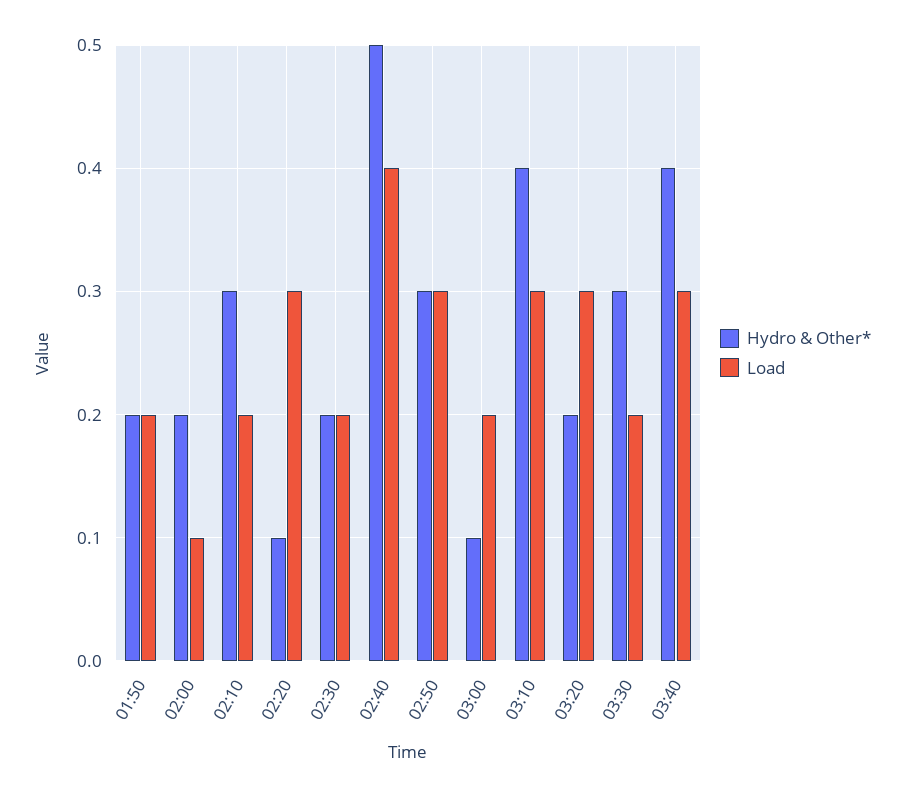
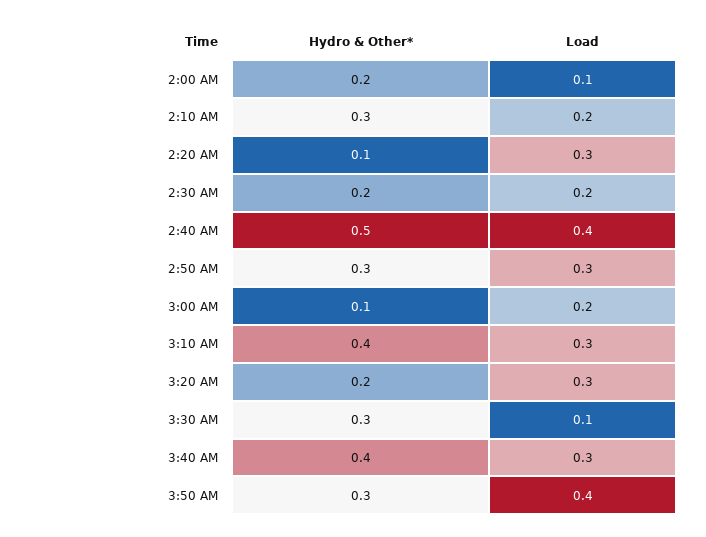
Hydro & Other*, 01:50: 0.2 -> none
Load, 01:50: 0.2 -> none
Load, 03:30: 0.2 -> 0.1
Hydro & Other*, 3:50 AM: none -> 0.3
Load, 3:50 AM: none -> 0.4

